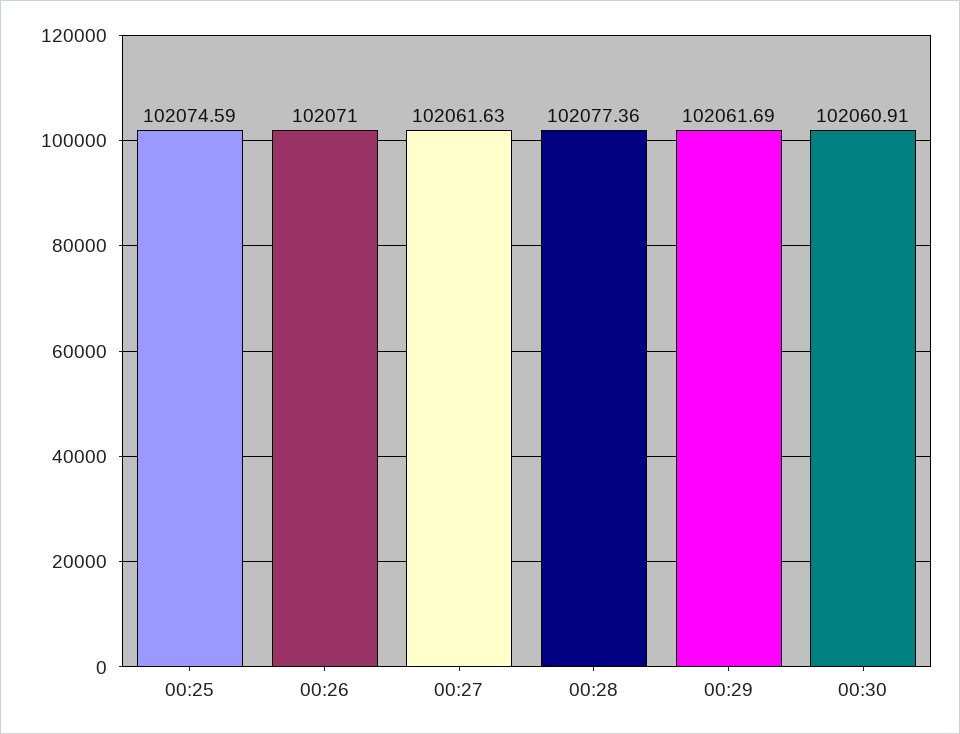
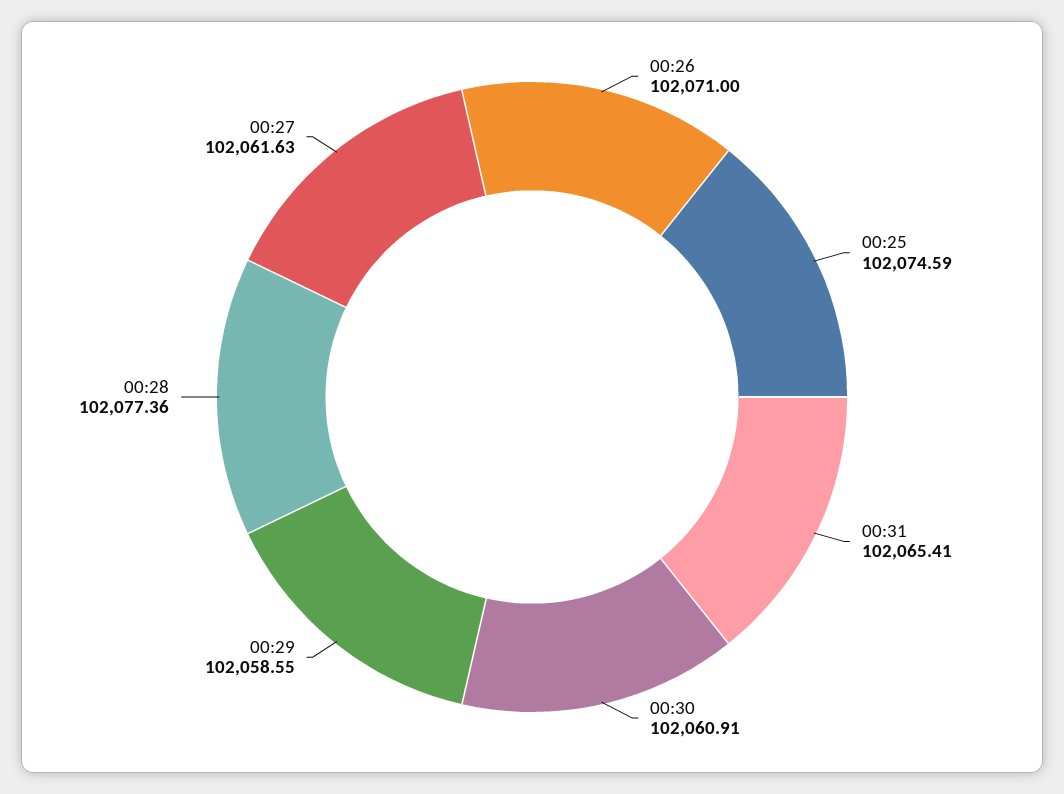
00:29: 102061.69 -> 102058.55
00:31: none -> 102065.41

